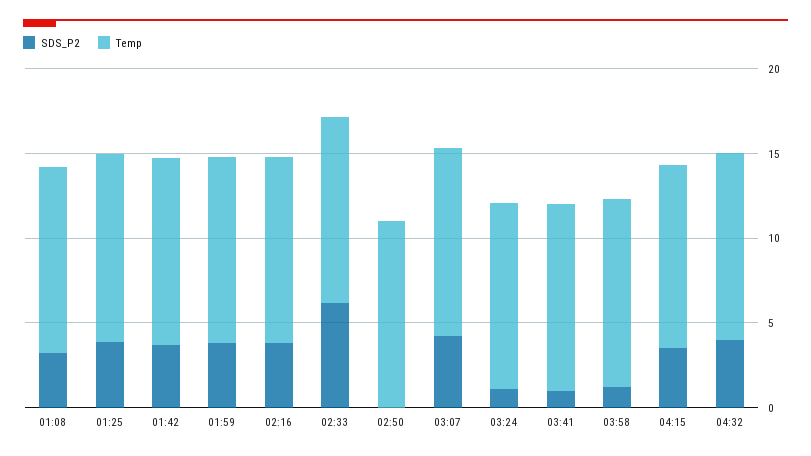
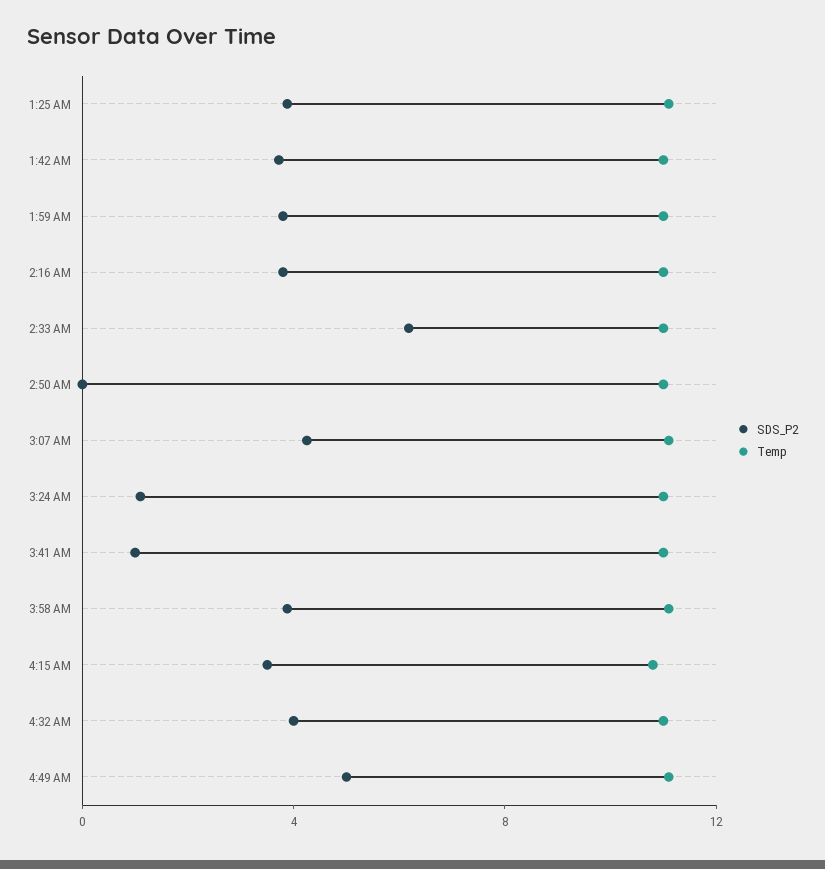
SDS_P2, 01:08: 3 -> none
Temp, 01:08: 11 -> none
SDS_P2, 03:58: 1 -> 4
SDS_P2, 4:49 AM: none -> 5
Temp, 4:49 AM: none -> 11

